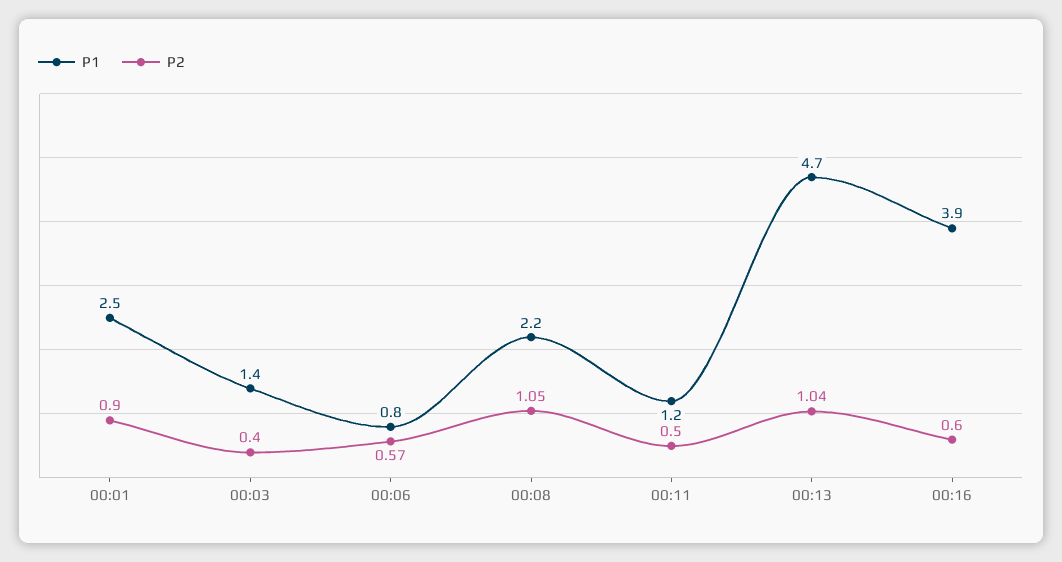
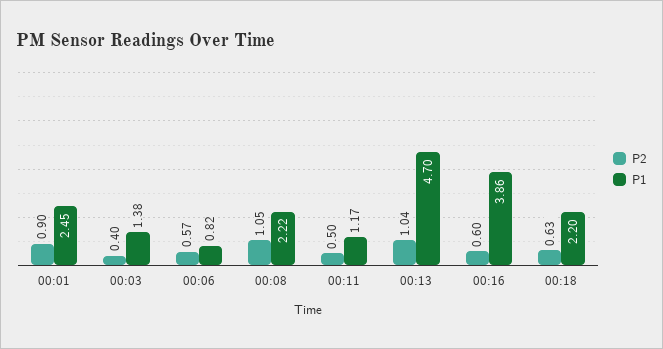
P2, 00:18: none -> 0.63
P1, 00:18: none -> 2.2

